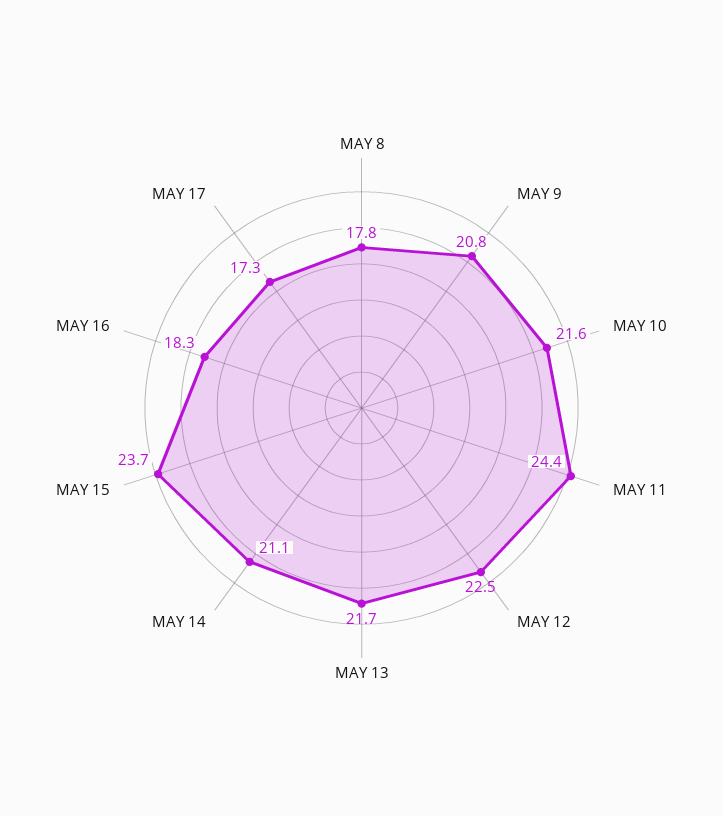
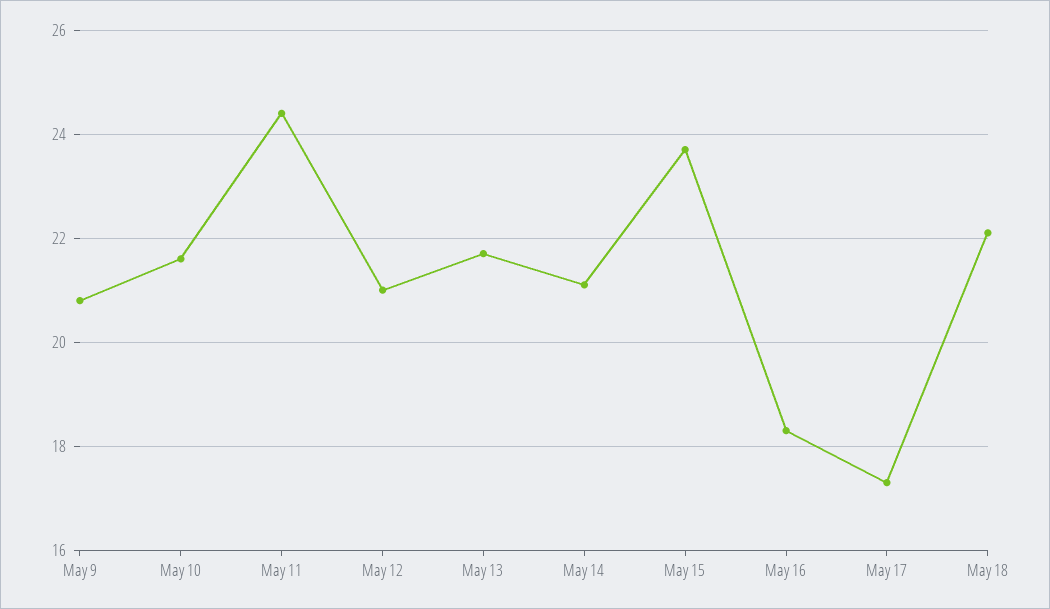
MAY 8: 17.8 -> none
MAY 12: 22.5 -> 21
May 18: none -> 22

